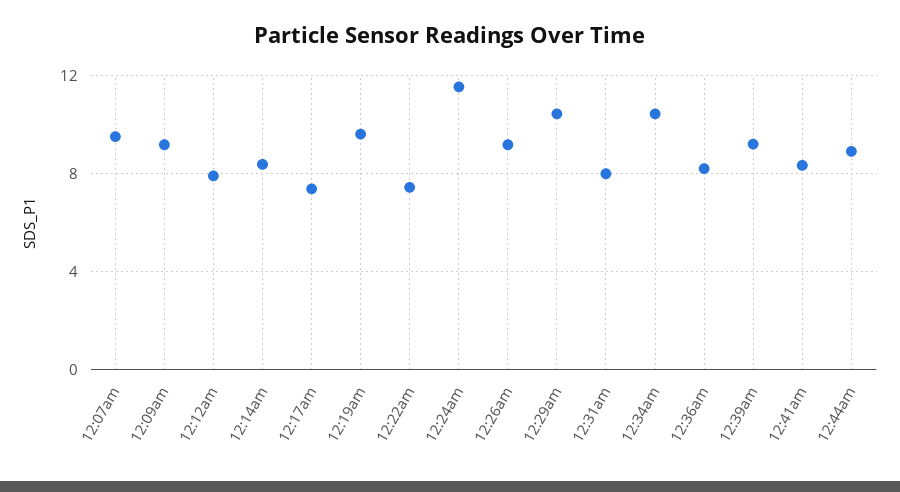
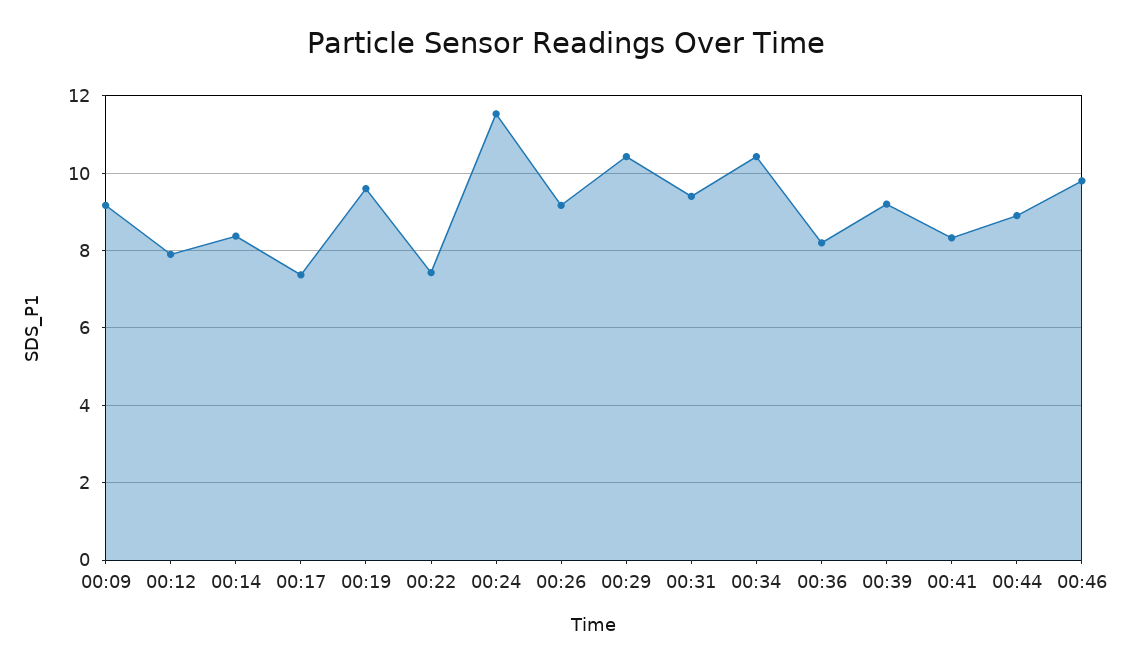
12:07am: 9.5 -> none
12:31am: 8 -> 9.4
00:46: none -> 9.8

